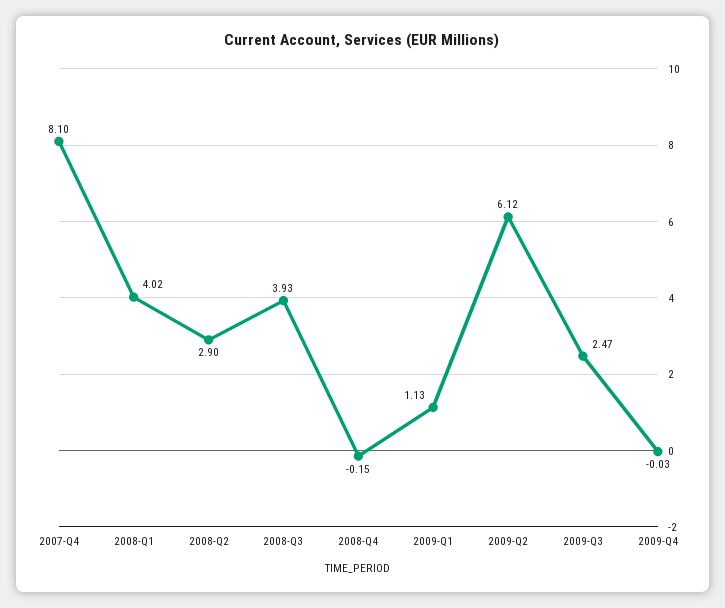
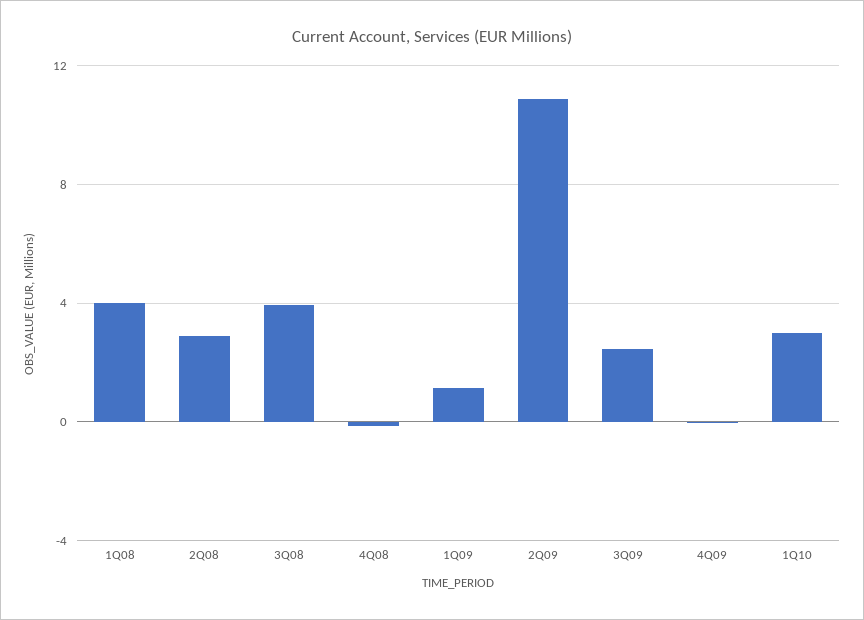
2007-Q4: 8.1 -> none
2009-Q2: 6.12 -> 11
1Q10: none -> 3

